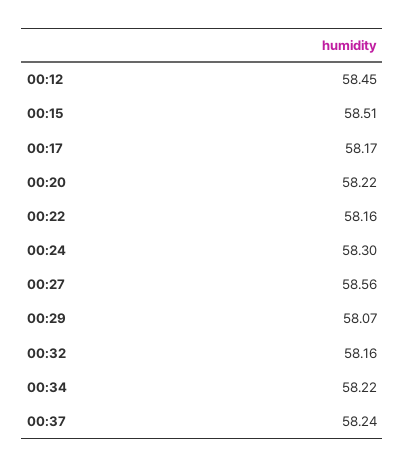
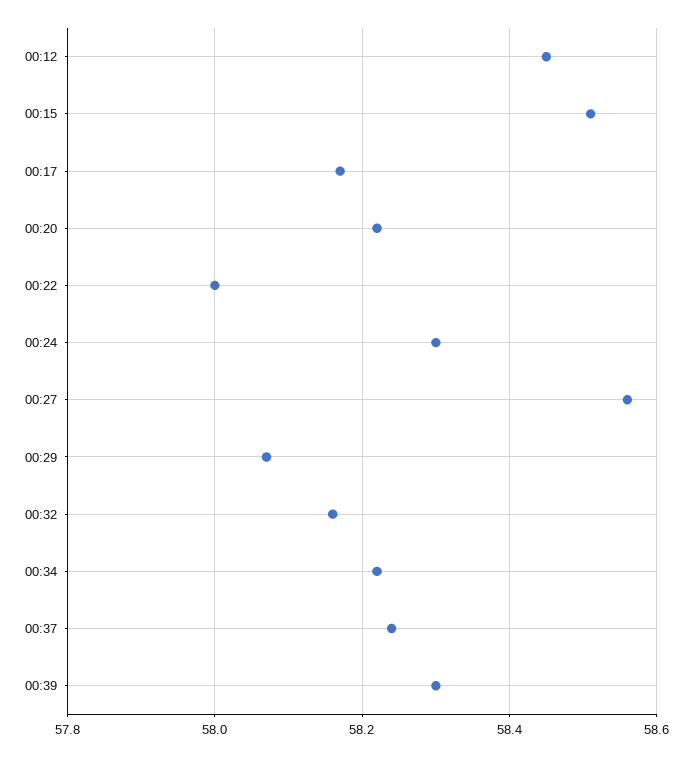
00:22: 58.16 -> 58
00:39: none -> 58.3

